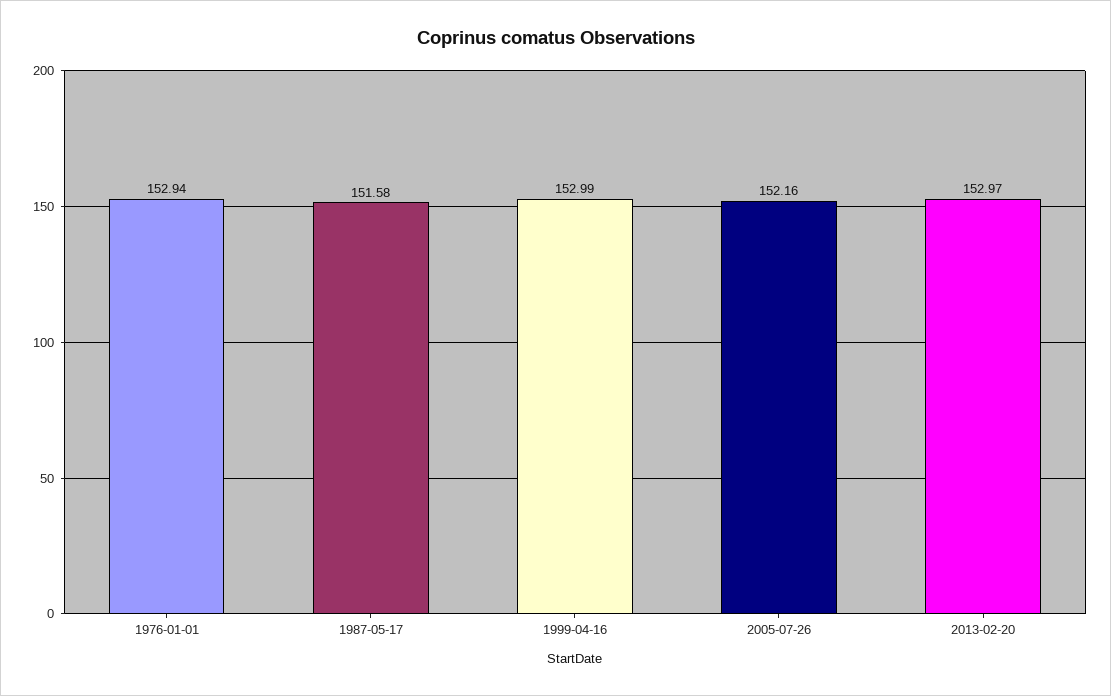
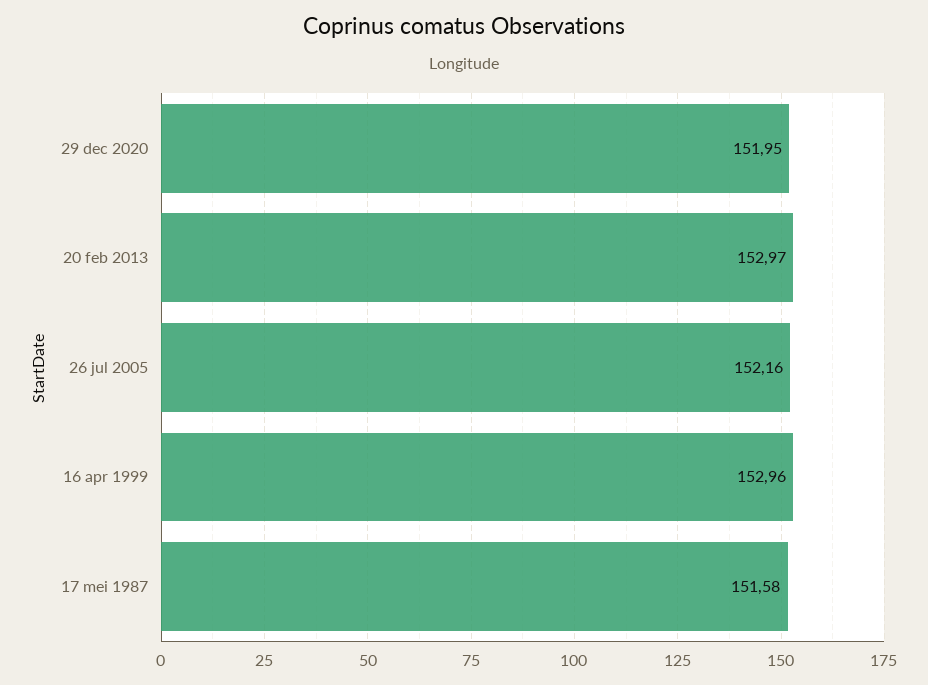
1976-01-01: 152.94 -> none
1999-04-16: 152.99 -> 152.96
29 dec 2020: none -> 151.95

